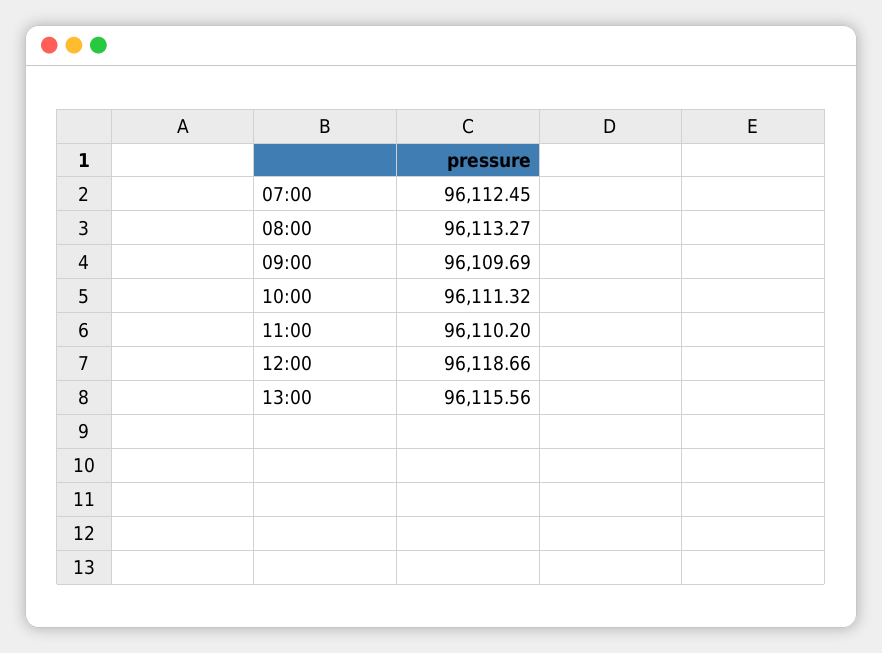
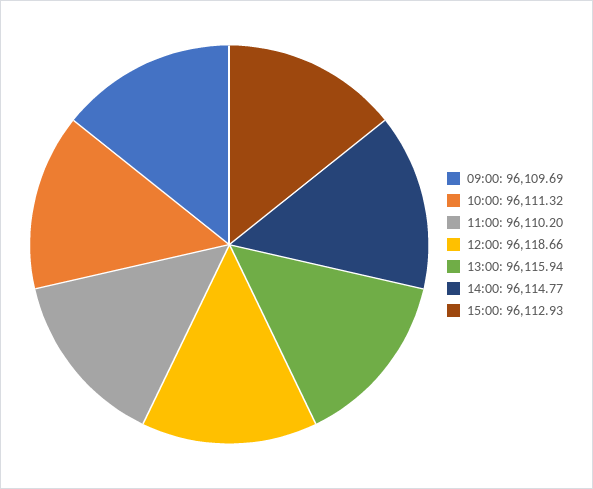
07:00: 96112.45 -> none
08:00: 96113.27 -> none
13:00: 96115.56 -> 96115.94
14:00: none -> 96114.77
15:00: none -> 96112.93

